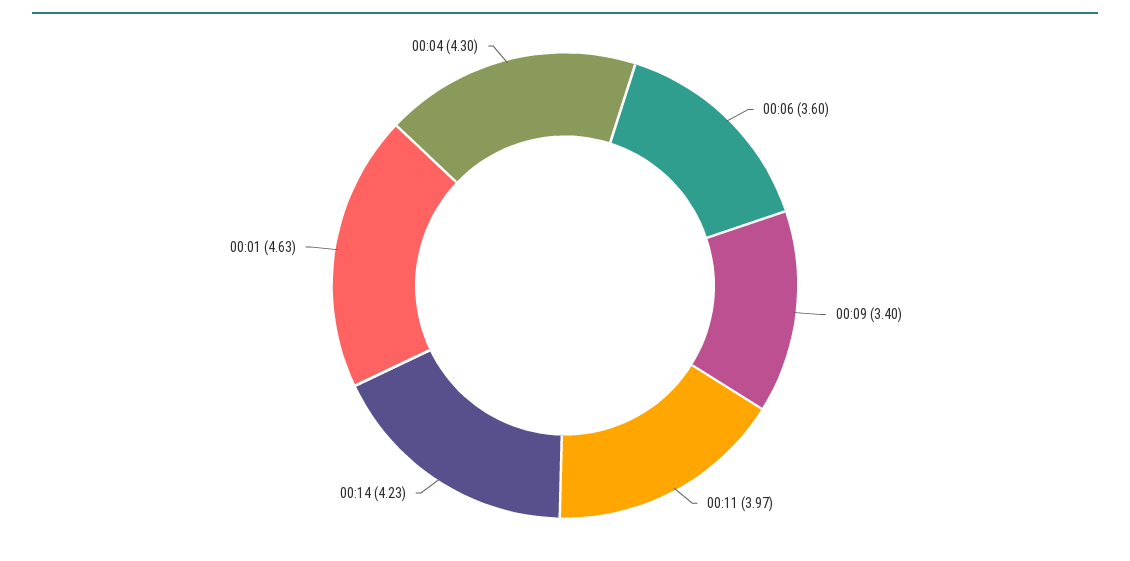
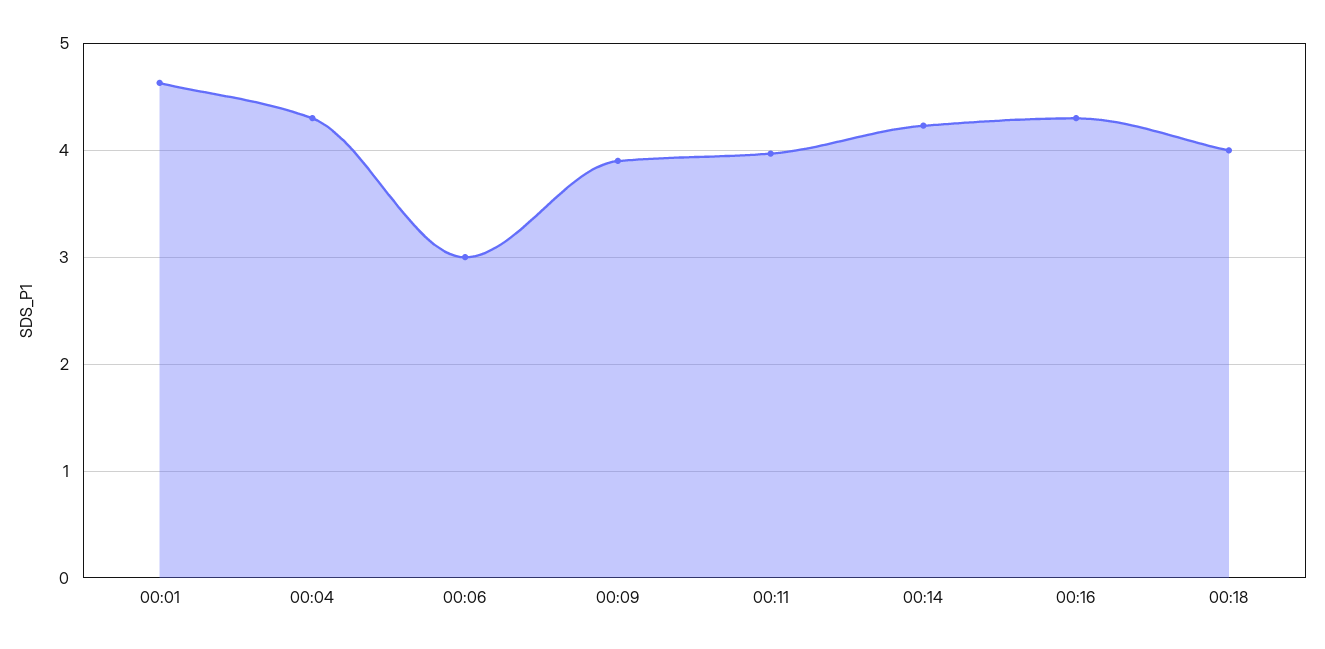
00:06: 3.6 -> 3
00:09: 3.4 -> 3.9
00:16: none -> 4.3
00:18: none -> 4

